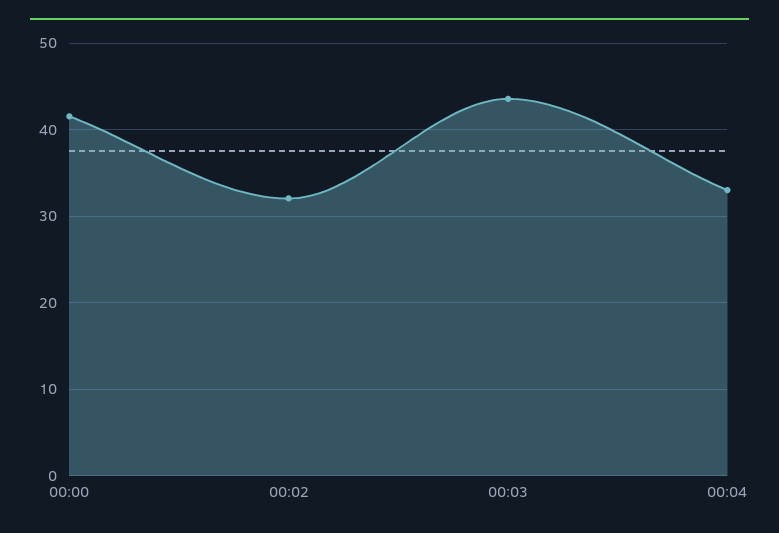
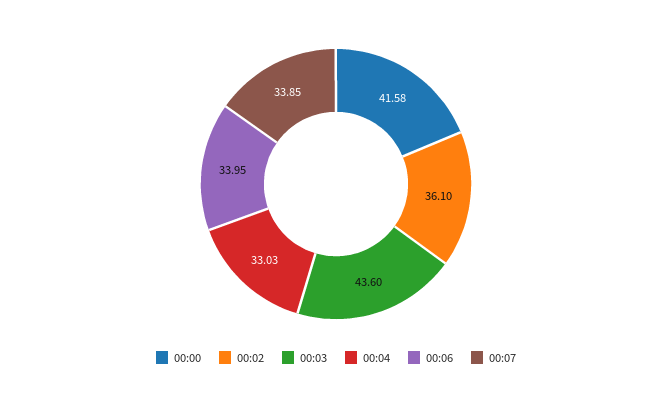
00:02: 32 -> 36.1
00:06: none -> 33.95
00:07: none -> 33.85

